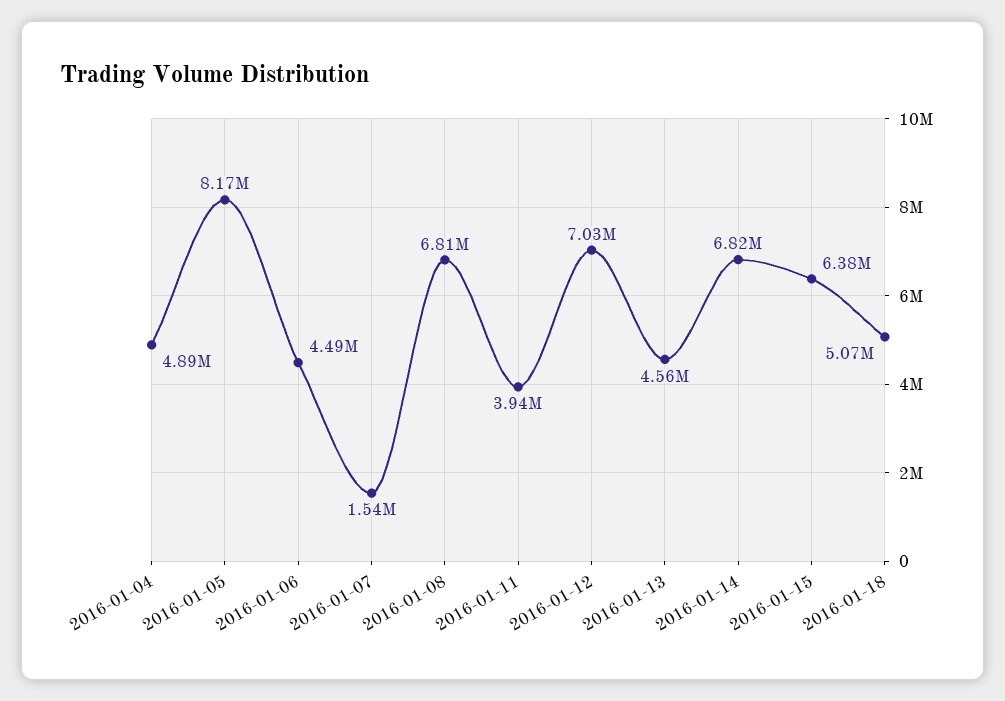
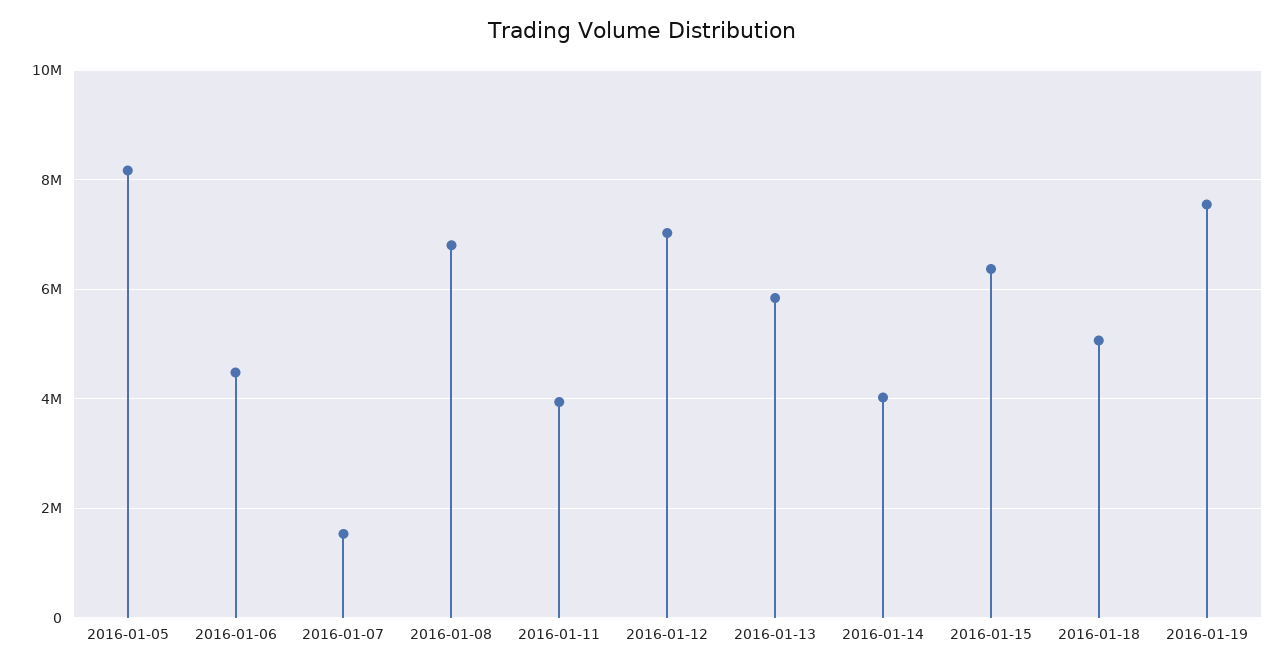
2016-01-04: 4890000 -> none
2016-01-13: 4560000 -> 5800000
2016-01-14: 6820000 -> 4000000
2016-01-19: none -> 7600000

